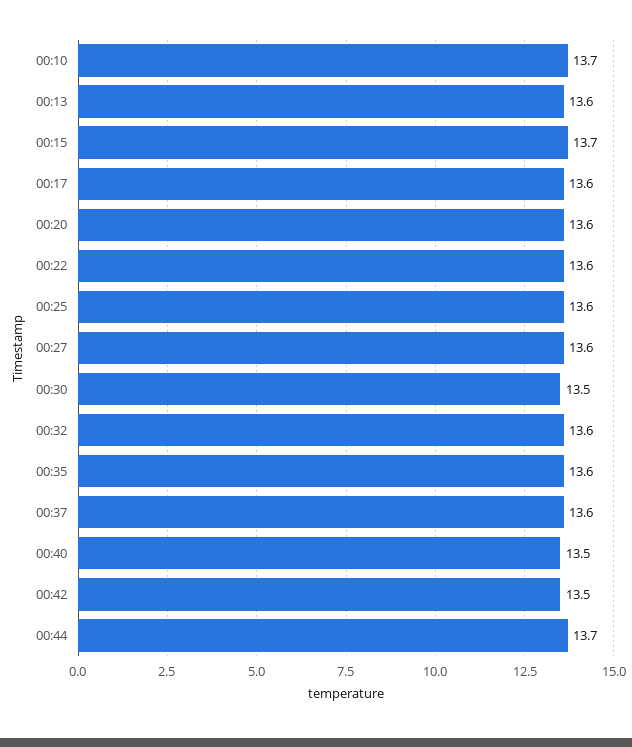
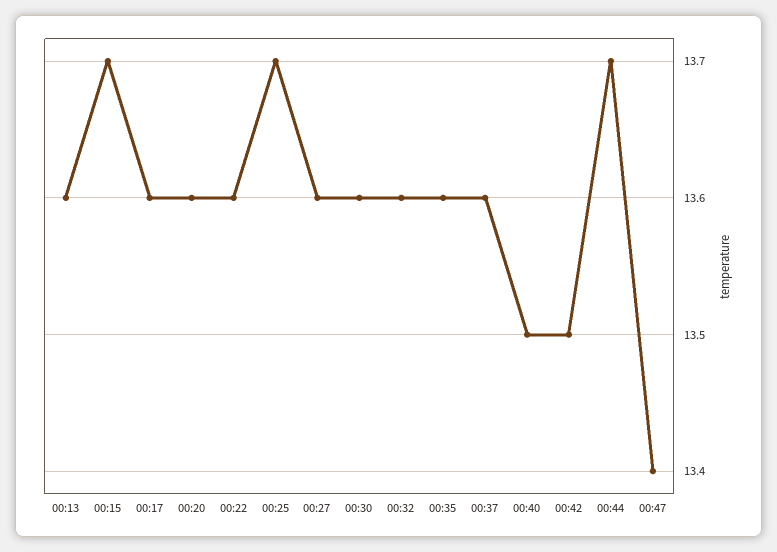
00:10: 13.7 -> none
00:25: 13.6 -> 13.7
00:30: 13.5 -> 13.6
00:47: none -> 13.4

